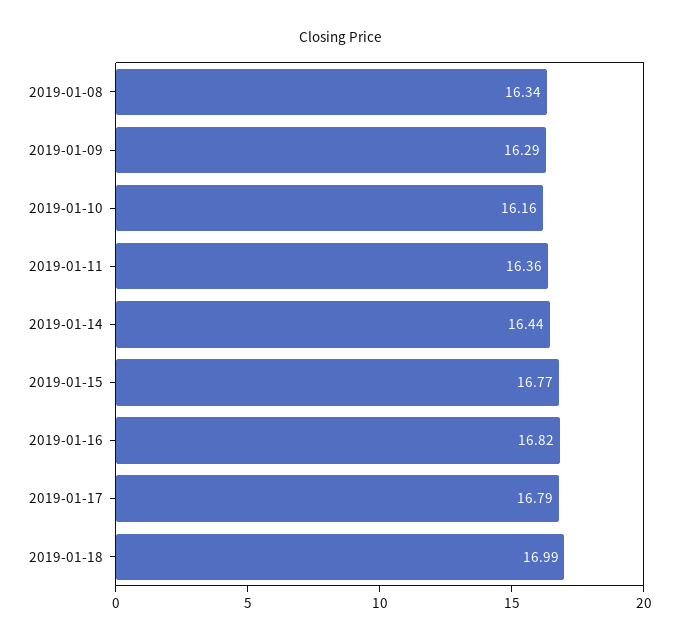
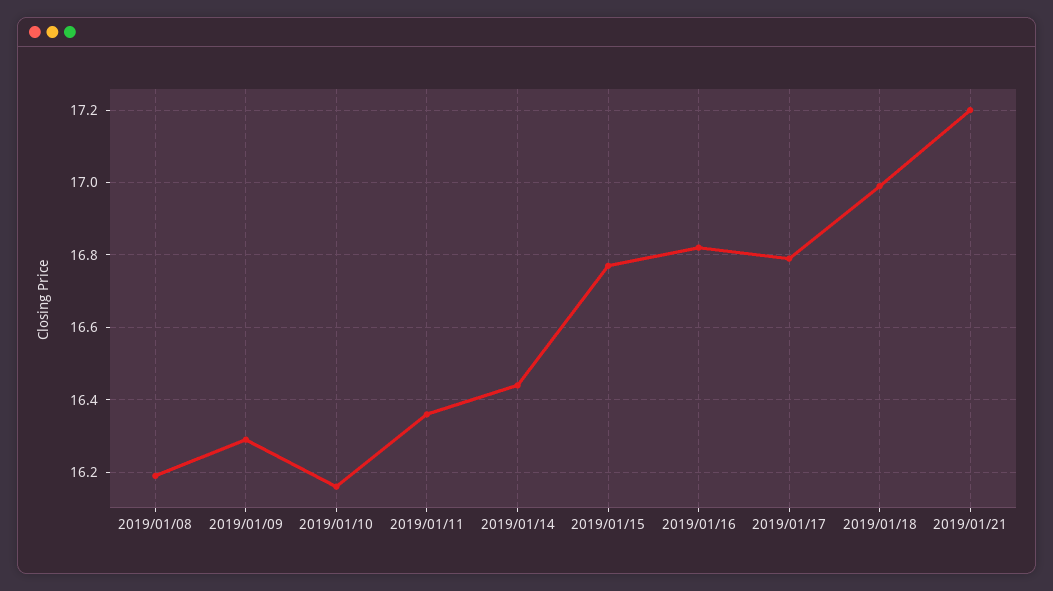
2019-01-08: 16.34 -> 16.2
2019/01/21: none -> 17.2

